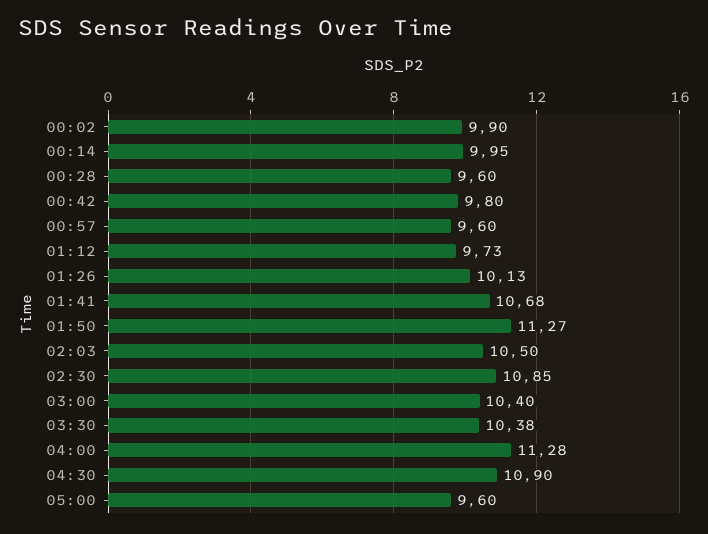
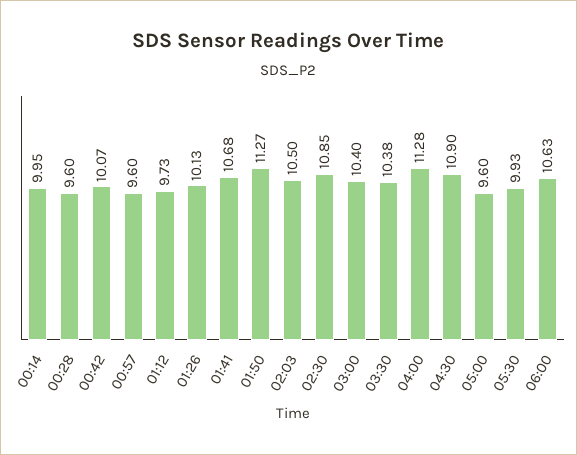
00:02: 9.9 -> none
00:42: 9.8 -> 10.07
05:30: none -> 9.93
06:00: none -> 10.63

